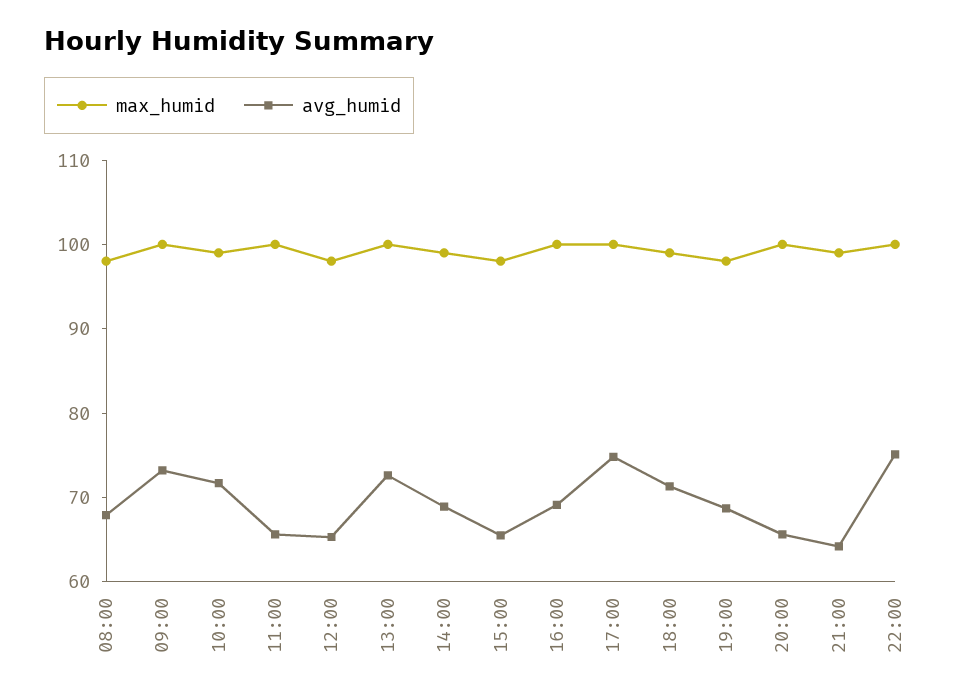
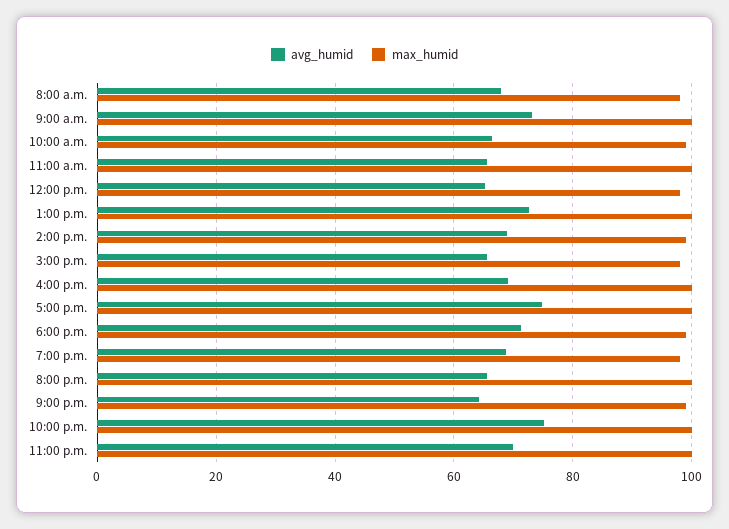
avg_humid, 10:00: 72 -> 66
avg_humid, 11:00 p.m.: none -> 70
max_humid, 11:00 p.m.: none -> 100

